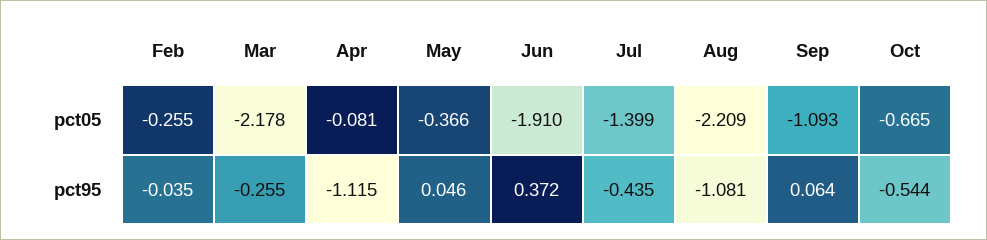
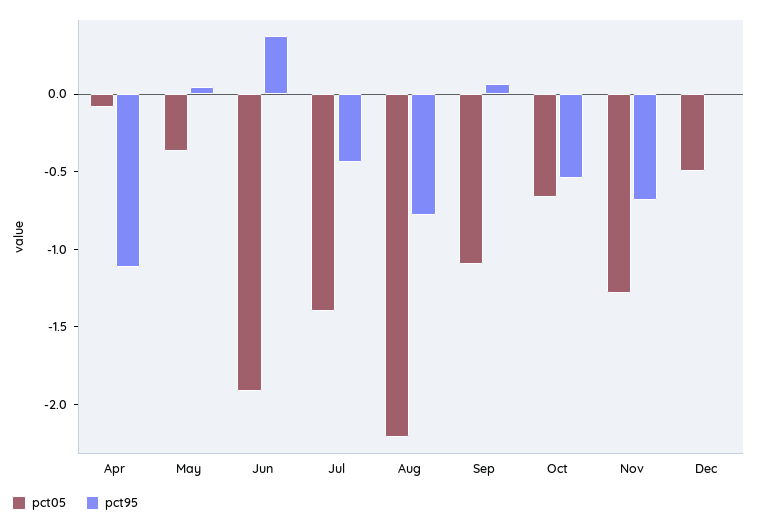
pct05, Feb: -0.255 -> none
pct05, Mar: -2.178 -> none
pct95, Feb: -0.035 -> none
pct95, Mar: -0.255 -> none
pct95, Aug: -1.081 -> -0.8
pct05, Nov: none -> -1.3
pct95, Nov: none -> -0.7
pct05, Dec: none -> -0.5
pct95, Dec: none -> 0

